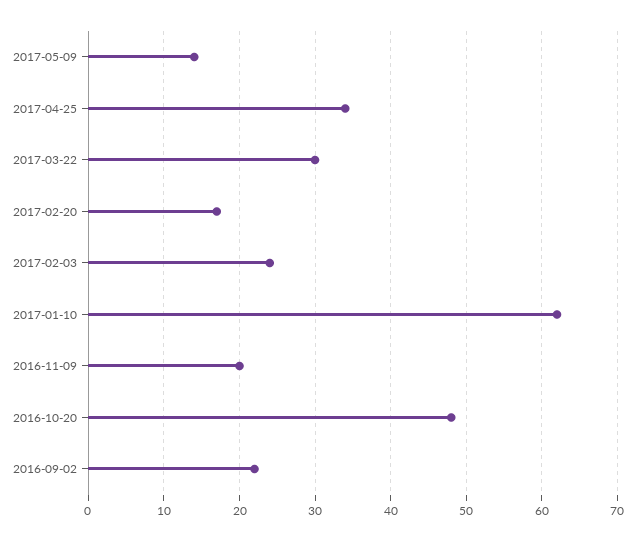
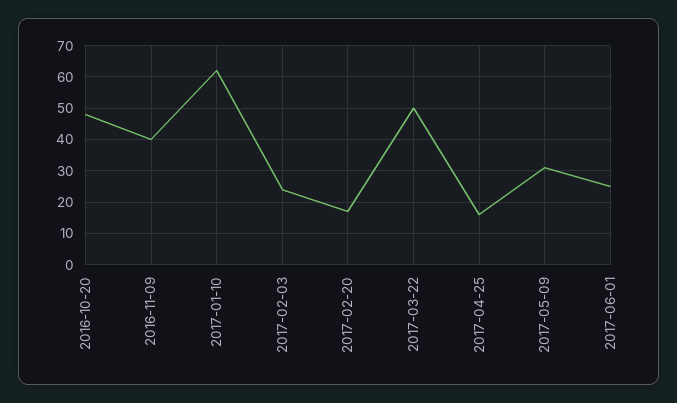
2017-05-09: 14 -> 30
2017-04-25: 34 -> 15
2017-03-22: 30 -> 50
2016-11-09: 20 -> 40
2016-09-02: 22 -> none
2017-06-01: none -> 25

